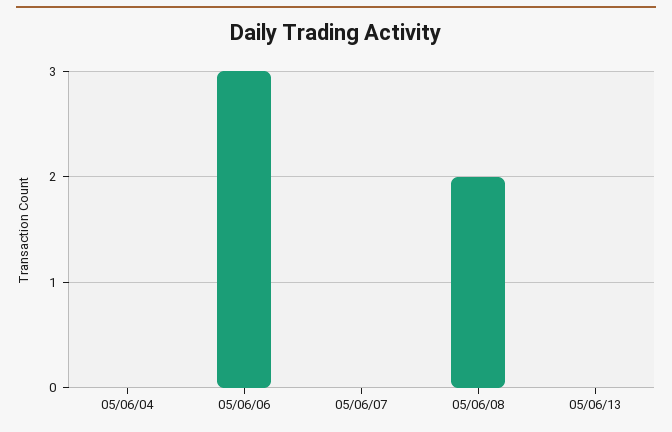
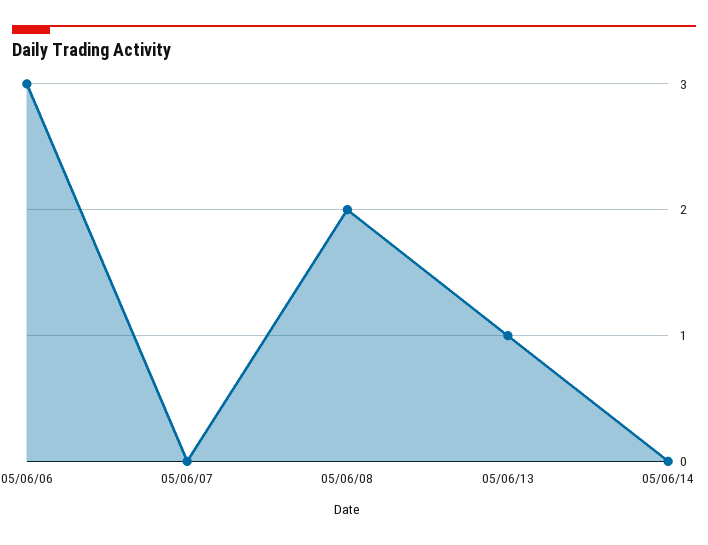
05/06/04: 0 -> none
05/06/13: 0 -> 1
05/06/14: none -> 0

